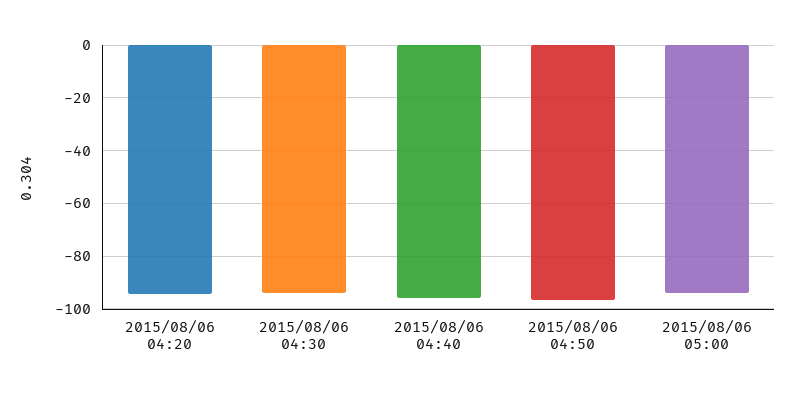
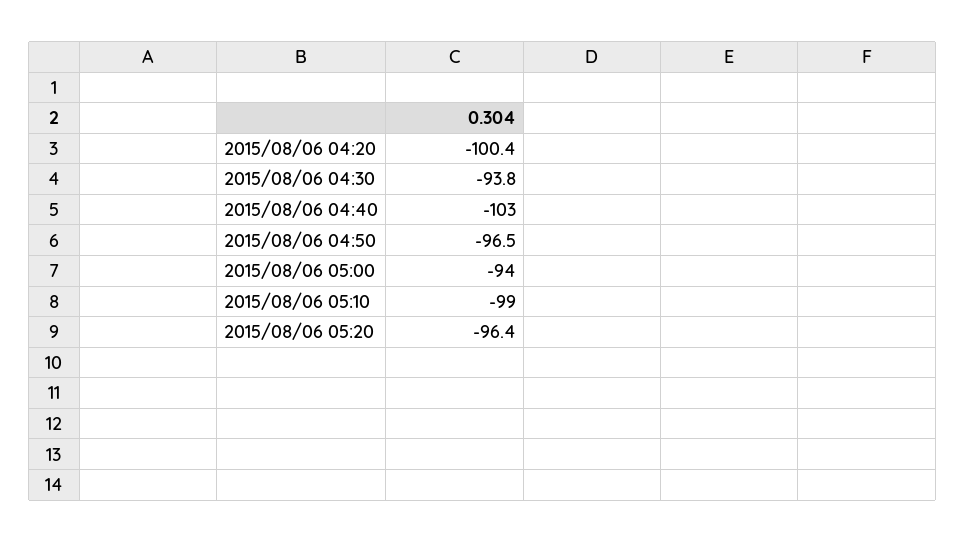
2015/08/06 04:20: -95 -> -100.4
2015/08/06 04:40: -95 -> -103
2015/08/06 05:10: none -> -99
2015/08/06 05:20: none -> -96.4

